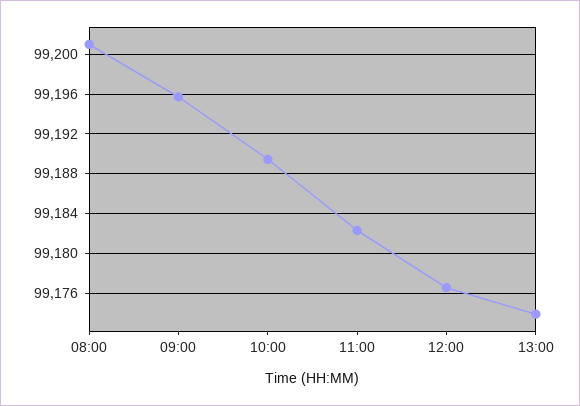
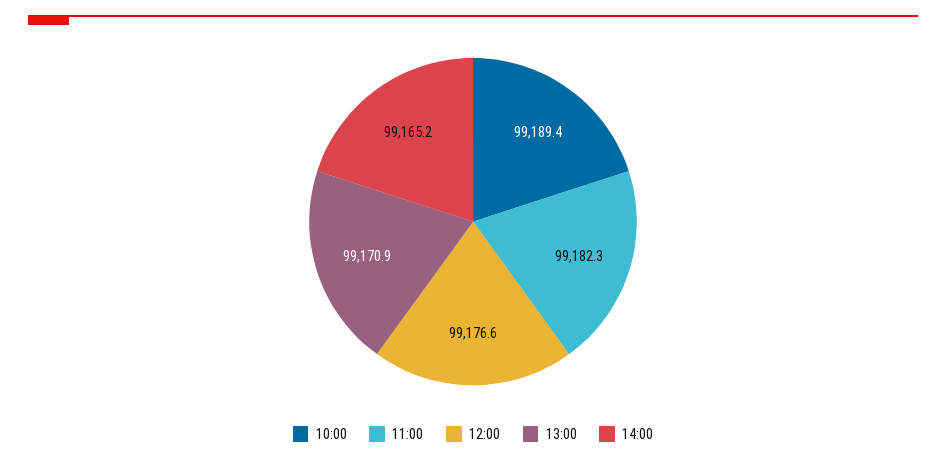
08:00: 99201 -> none
09:00: 99196 -> none
13:00: 99174 -> 99170.9
14:00: none -> 99165.2

